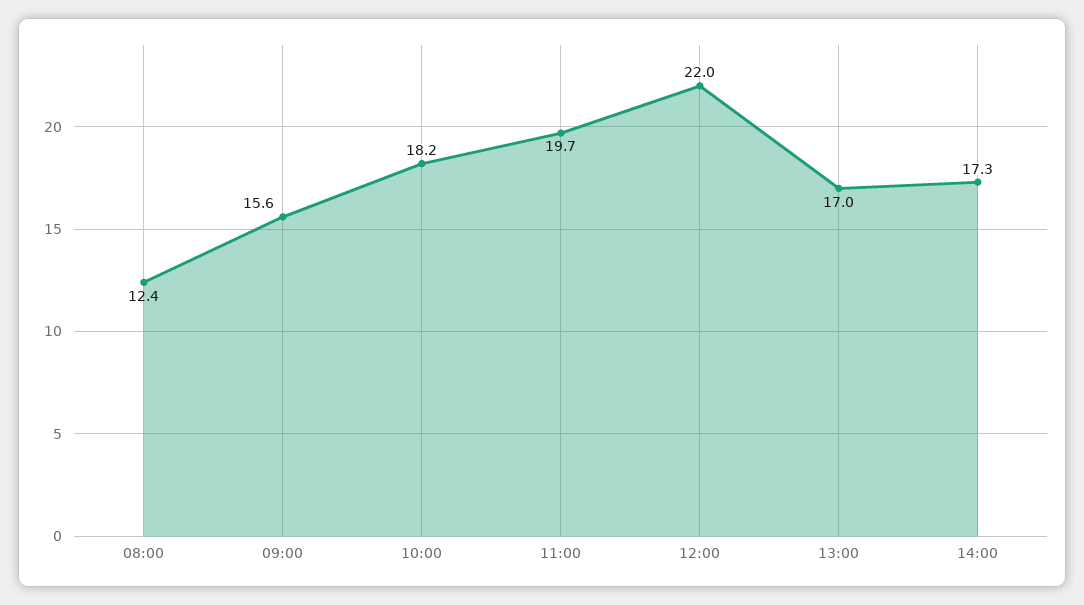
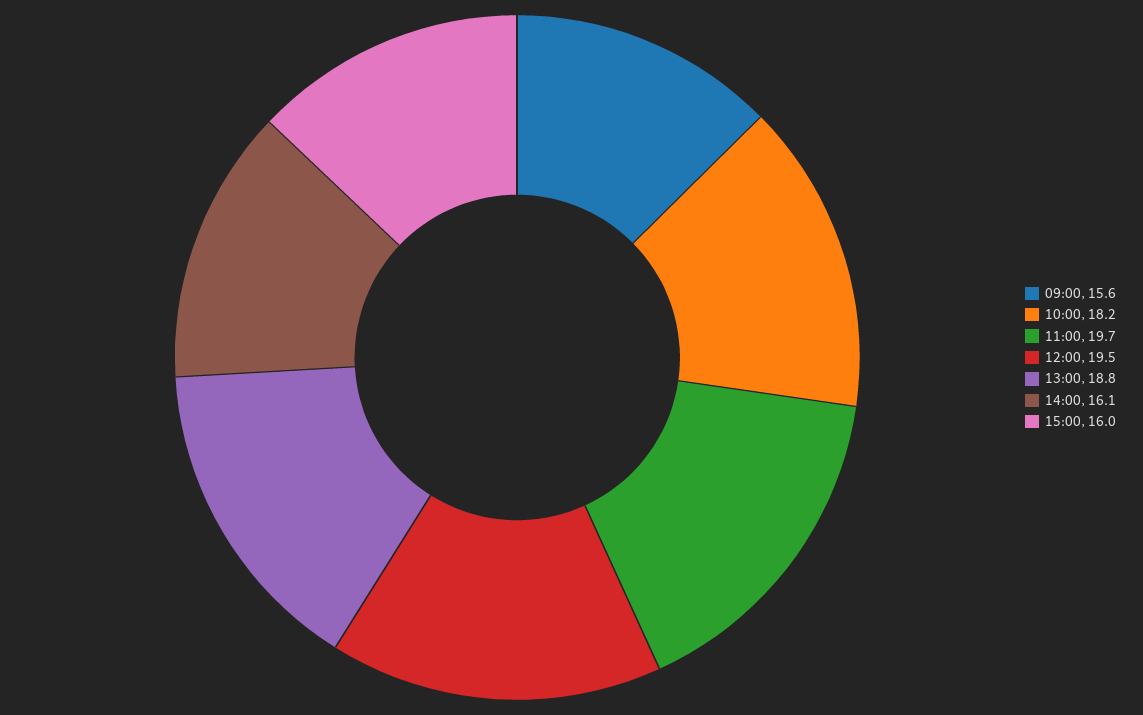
08:00: 12.4 -> none
12:00: 22 -> 19.5
13:00: 17 -> 18.8
14:00: 17.3 -> 16.1
15:00: none -> 16

